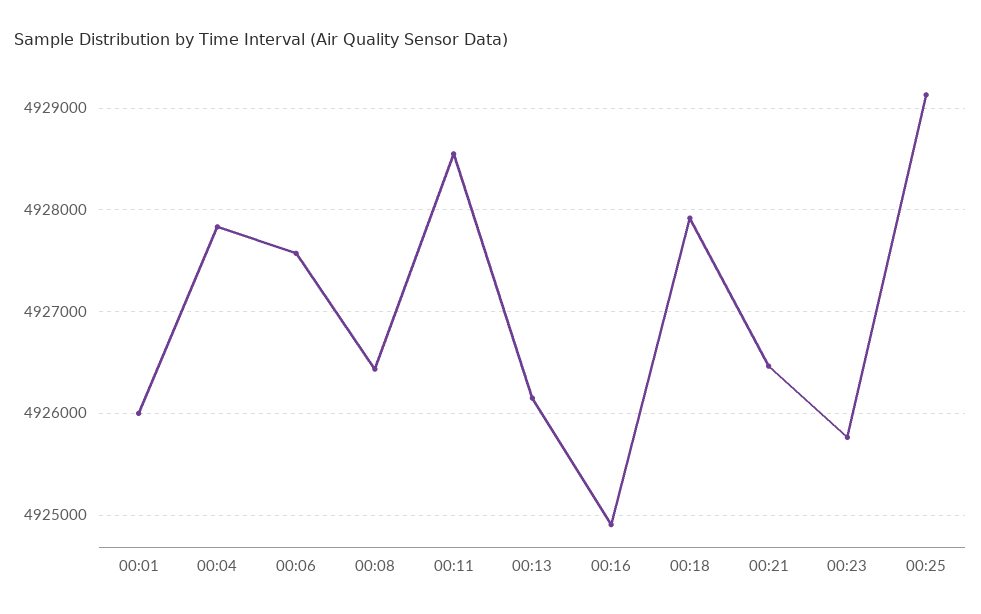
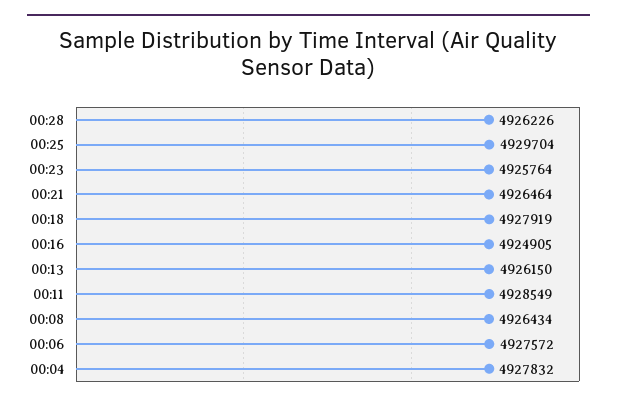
00:01: 4926000 -> none
00:25: 4929100 -> 4929704
00:28: none -> 4926226

